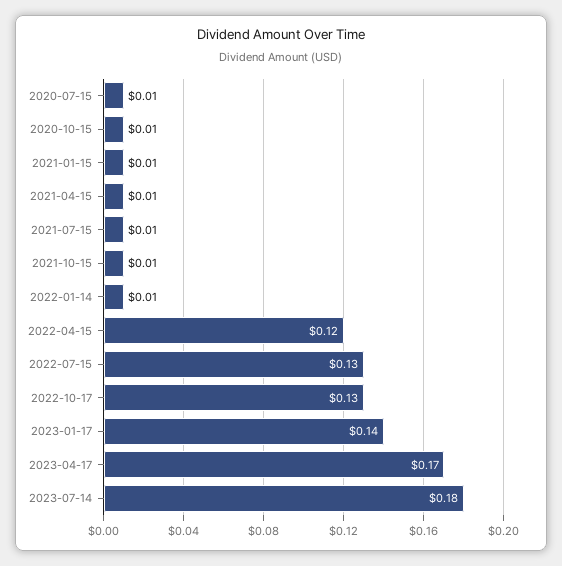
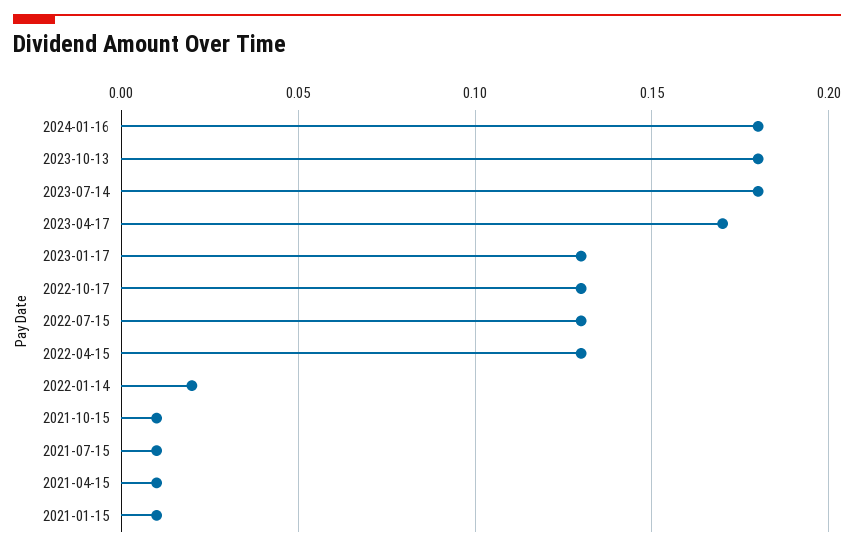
2020-07-15: 0.01 -> none
2020-10-15: 0.01 -> none
2022-01-14: 0.01 -> 0.02
2022-04-15: 0.12 -> 0.13
2023-01-17: 0.14 -> 0.13
2024-01-16: none -> 0.18
2023-10-13: none -> 0.18

